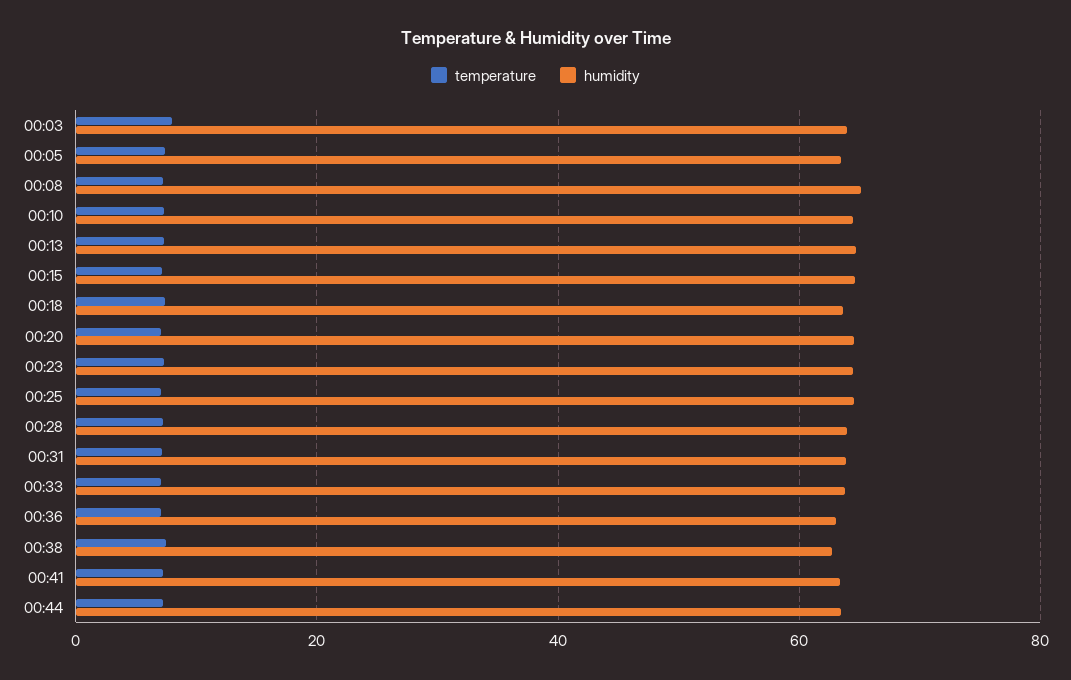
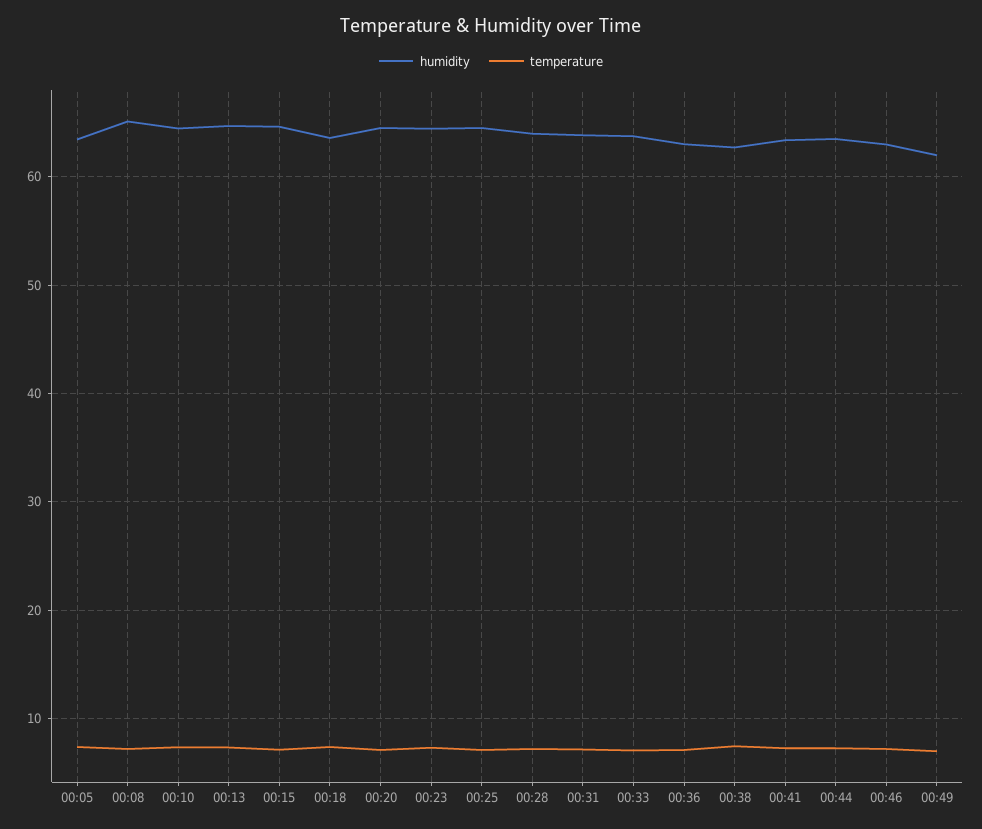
temperature, 00:03: 8 -> none
humidity, 00:03: 64 -> none
humidity, 00:46: none -> 63
temperature, 00:46: none -> 7
humidity, 00:49: none -> 62
temperature, 00:49: none -> 7

